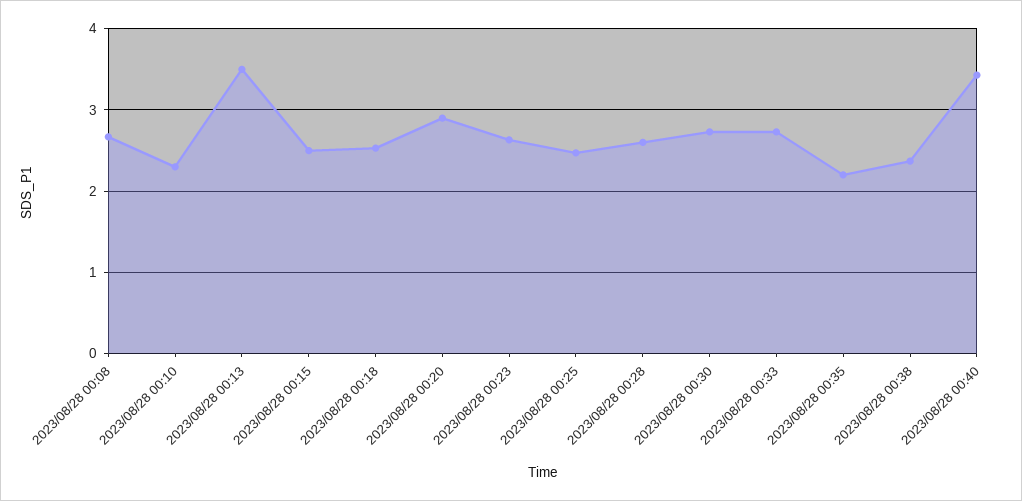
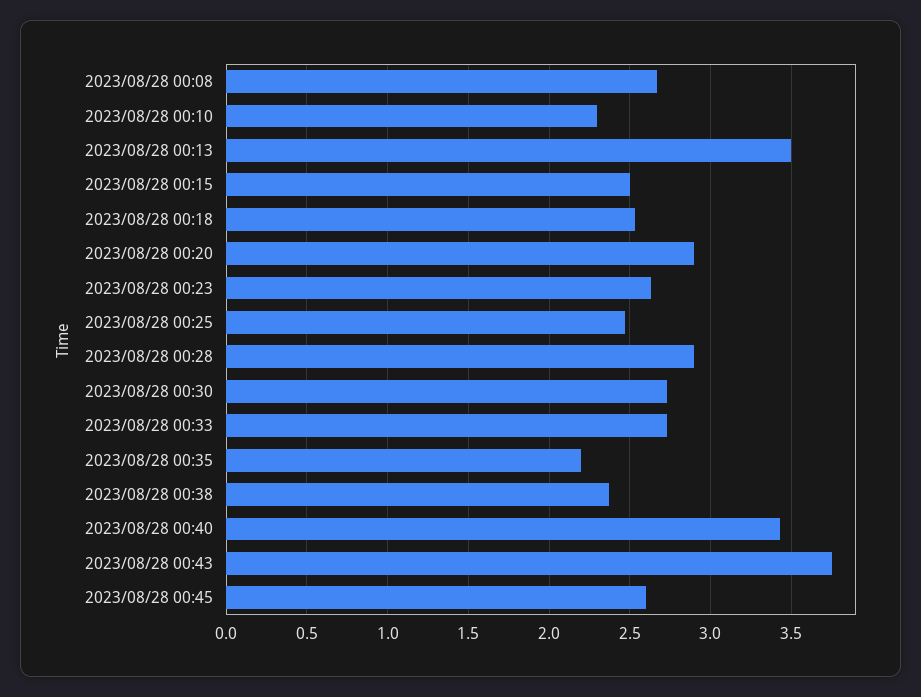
2023/08/28 00:28: 2.6 -> 2.9
2023/08/28 00:43: none -> 3.75
2023/08/28 00:45: none -> 2.6

